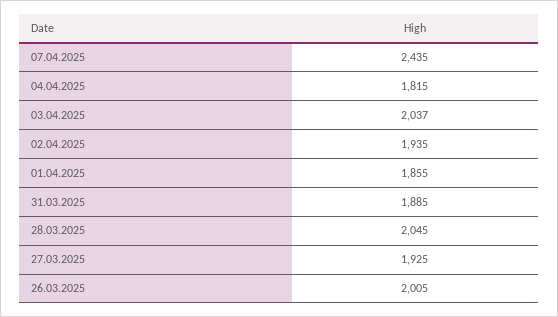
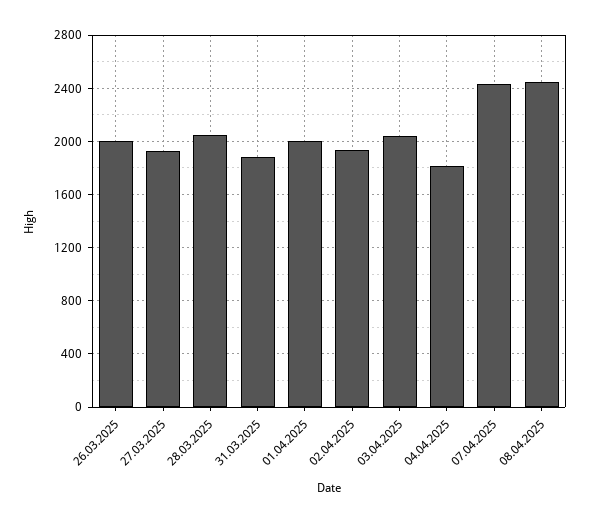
01.04.2025: 1855 -> 2000
08.04.2025: none -> 2450

